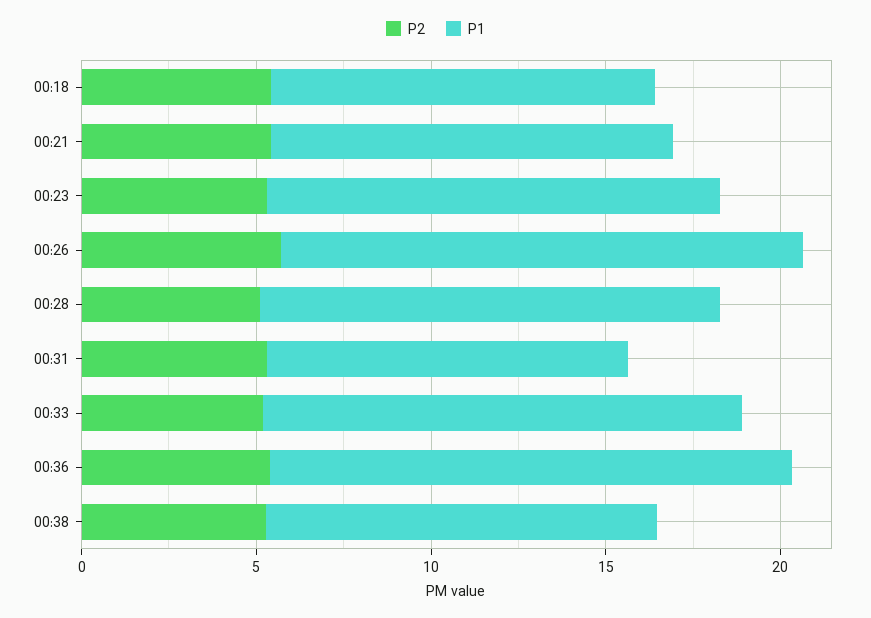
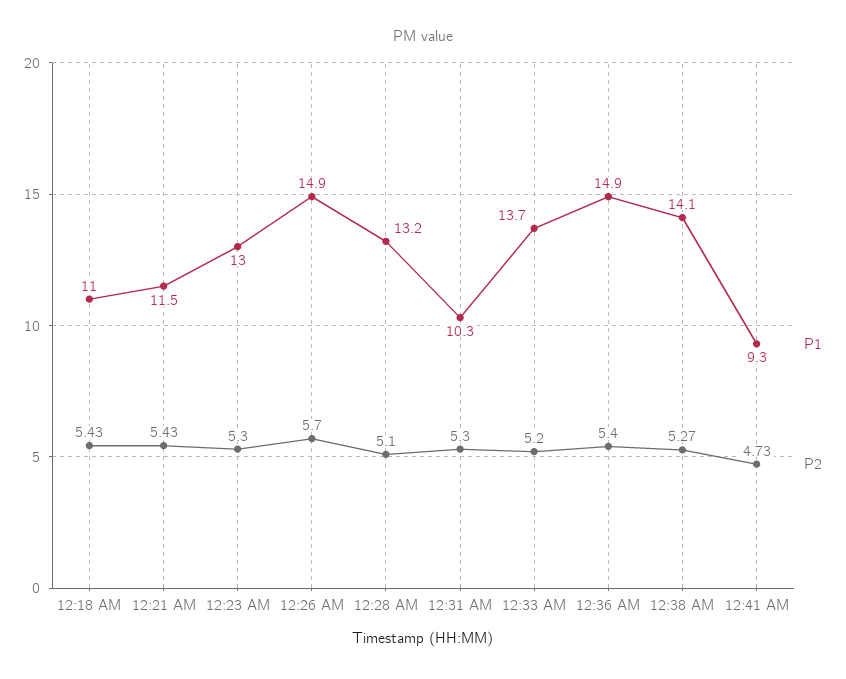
P1, 00:38: 11 -> 14.1
P1, 12:41 AM: none -> 9.3
P2, 12:41 AM: none -> 4.73

